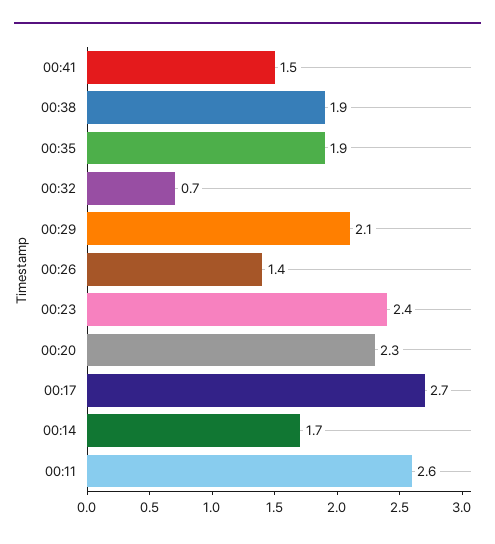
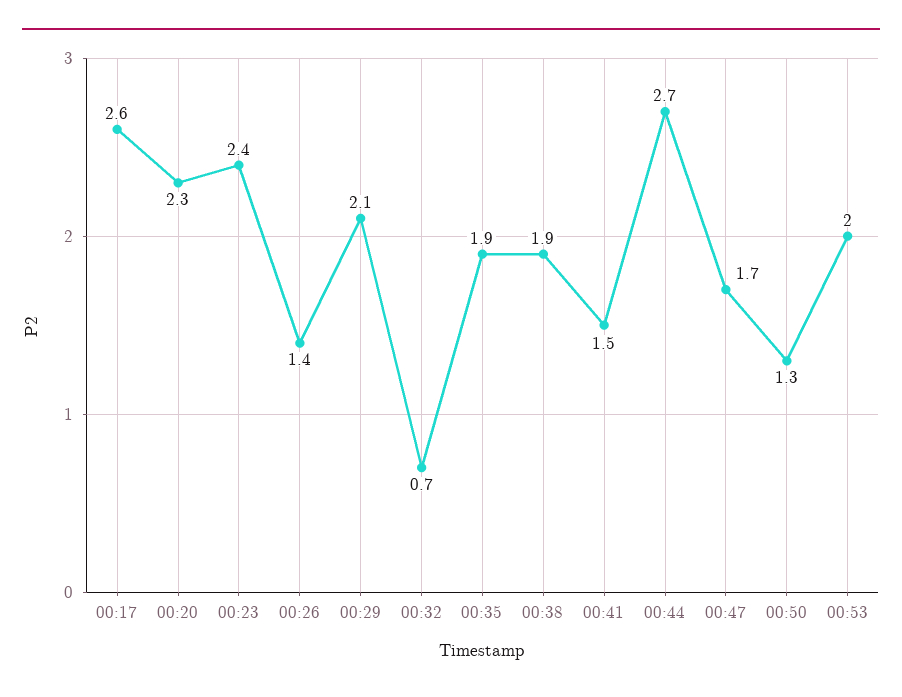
00:17: 2.7 -> 2.6
00:14: 1.7 -> none
00:11: 2.6 -> none
00:44: none -> 2.7
00:47: none -> 1.7
00:50: none -> 1.3
00:53: none -> 2

